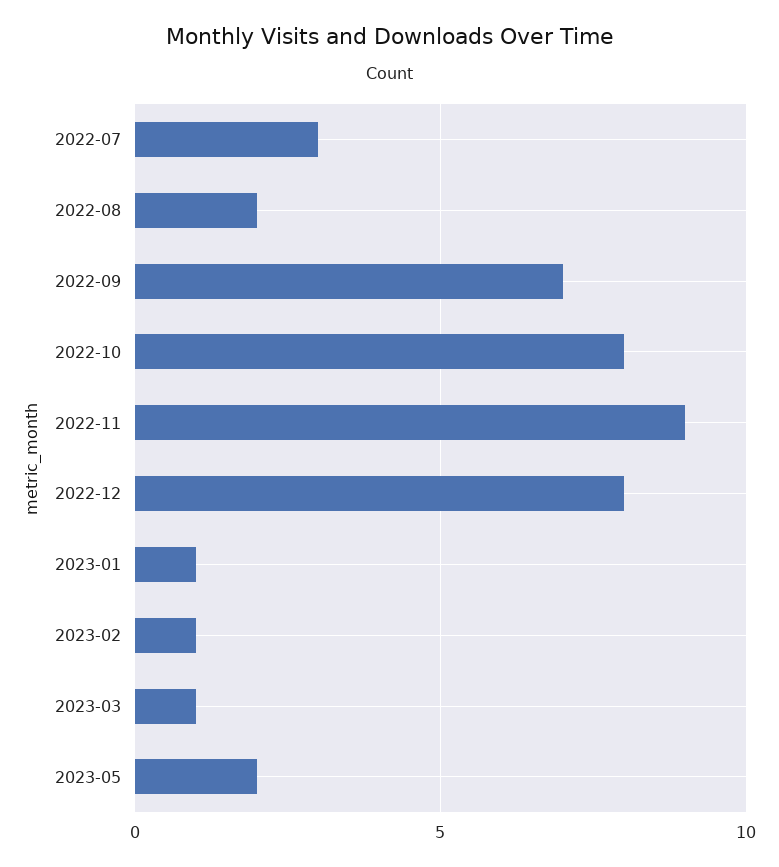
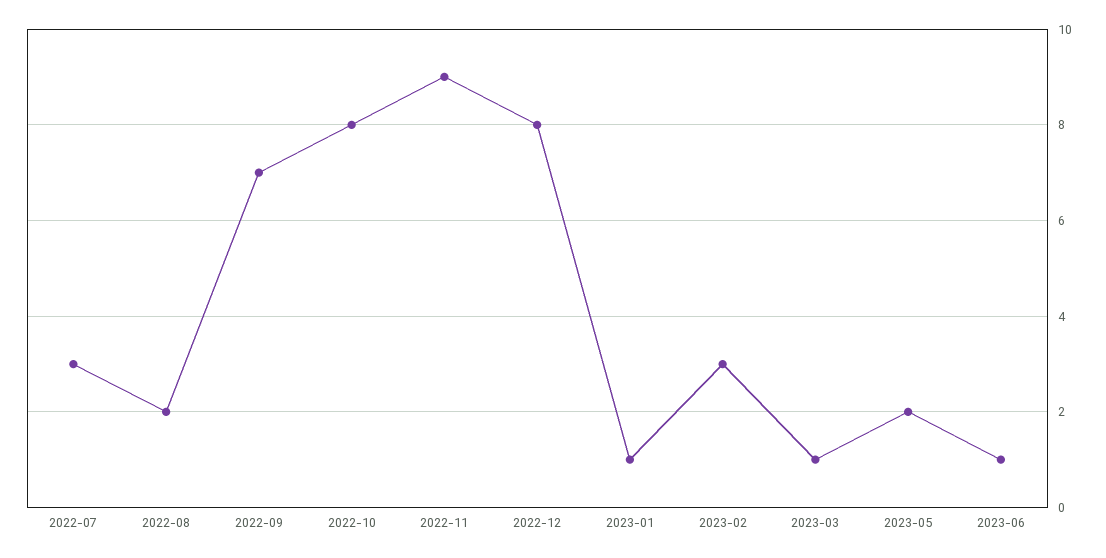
2023-02: 1 -> 3
2023-06: none -> 1

